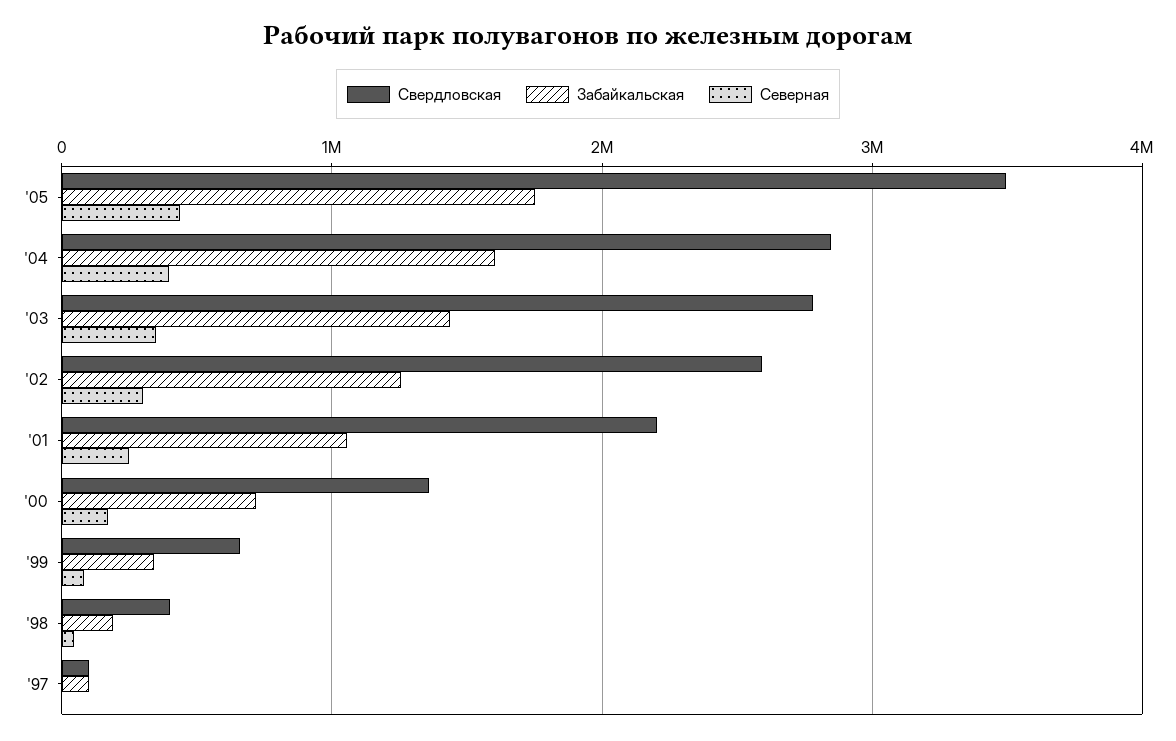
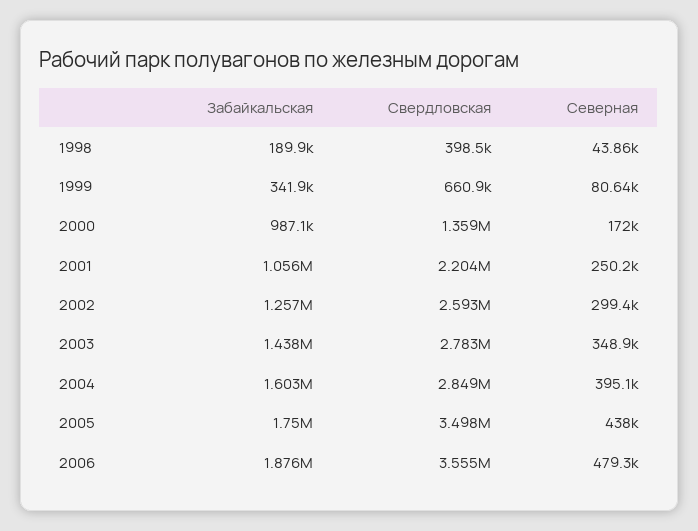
Забайкальская, '00: 700000 -> 987100
Свердловская, '97: 100000 -> none
Забайкальская, '97: 100000 -> none
Северная, '97: 0 -> none
Забайкальская, 2006: none -> 1876000
Свердловская, 2006: none -> 3555000
Северная, 2006: none -> 479300

